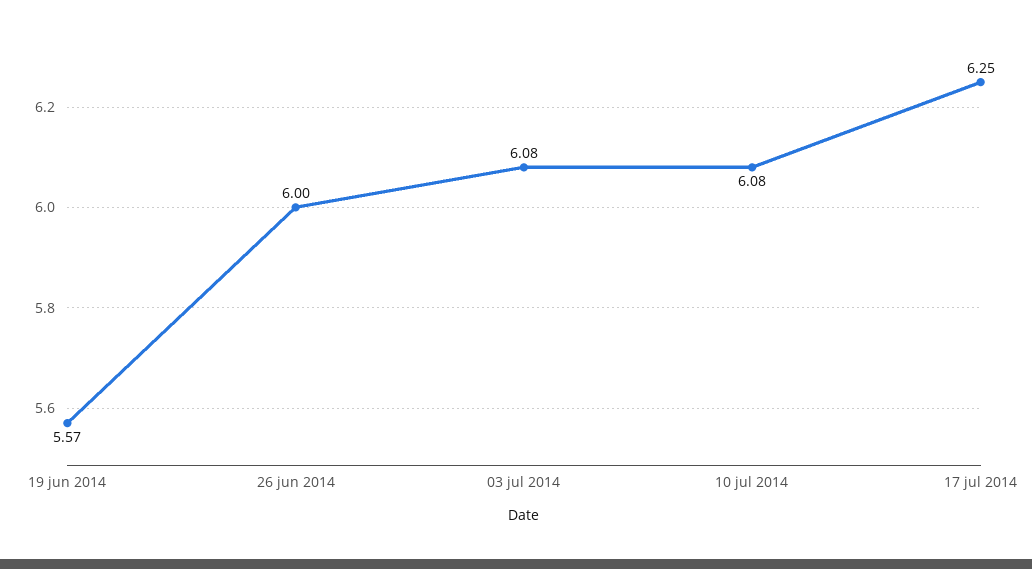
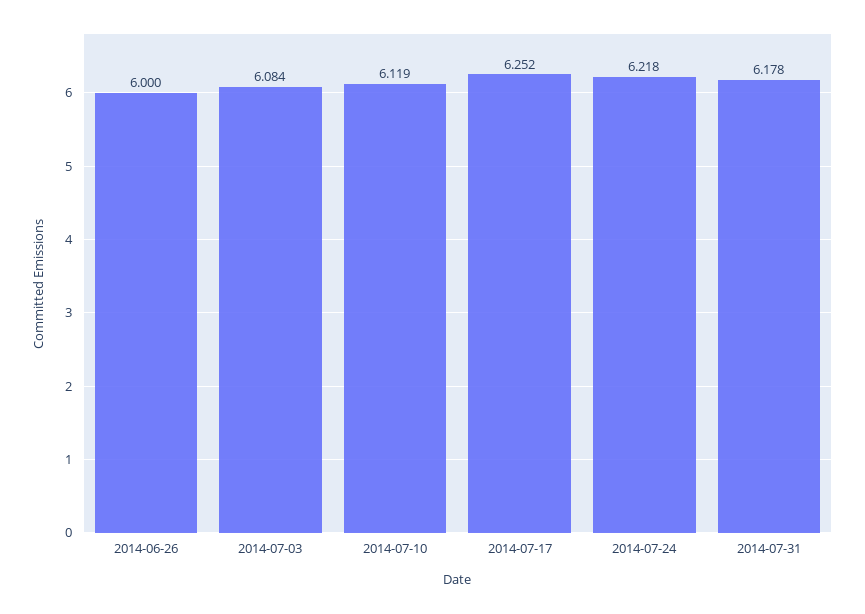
19 jun 2014: 5.57 -> none
10 jul 2014: 6.08 -> 6.119
2014-07-24: none -> 6.218
2014-07-31: none -> 6.178

